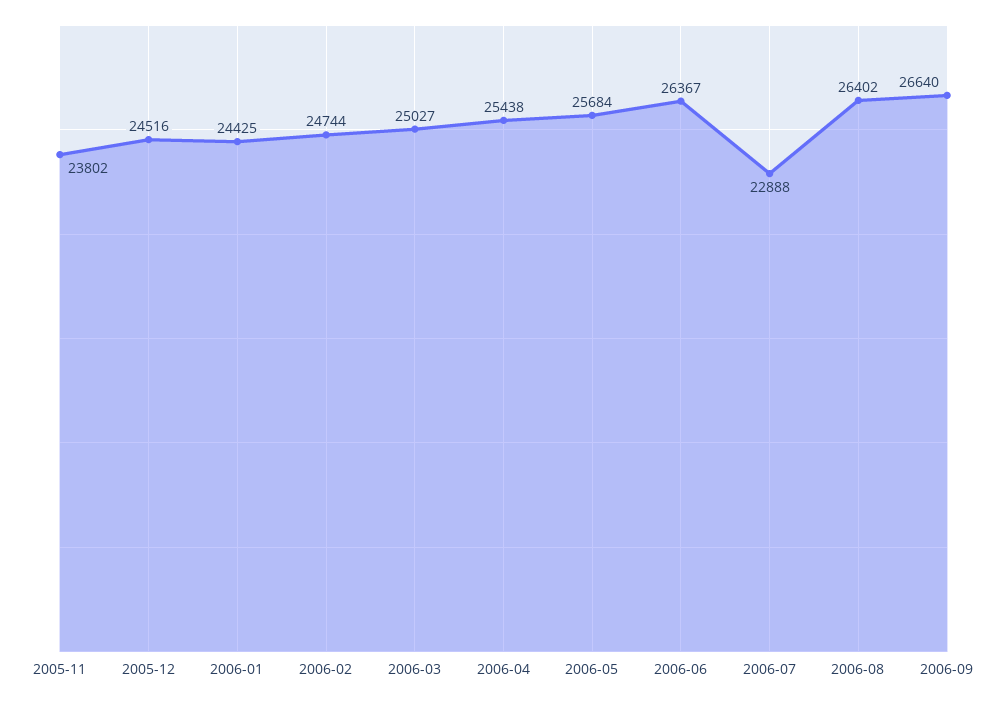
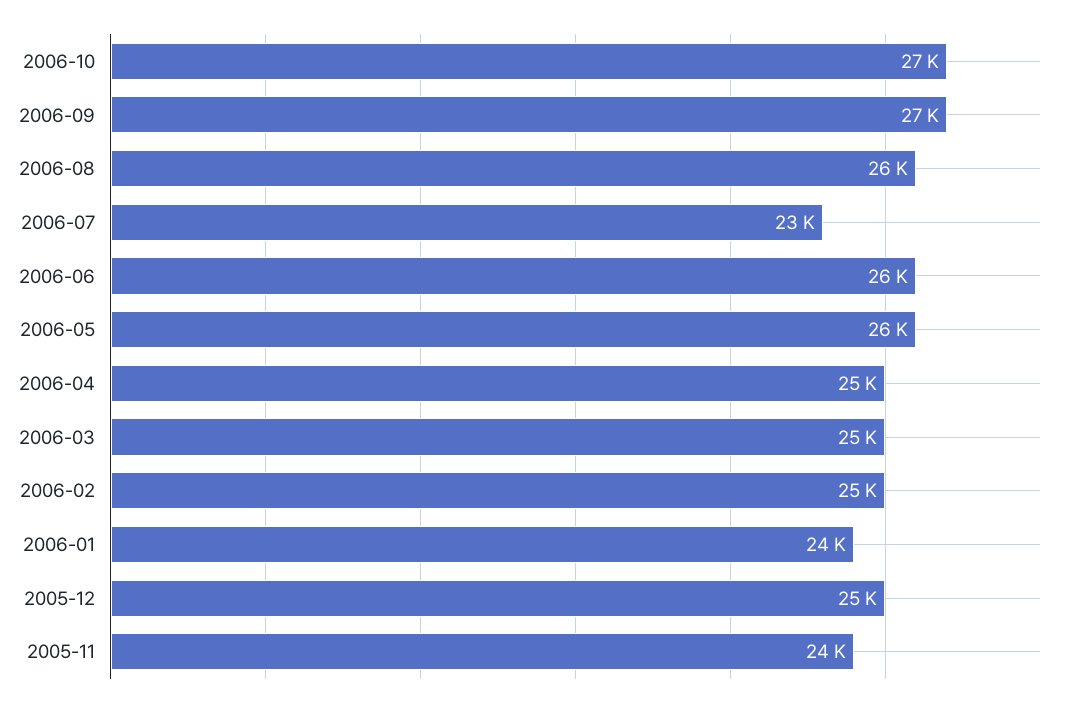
2006-10: none -> 27000

